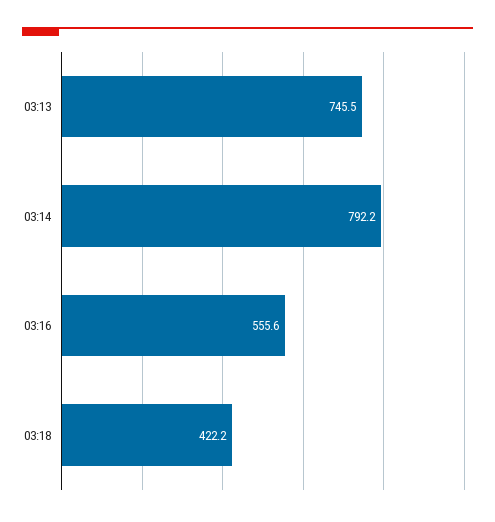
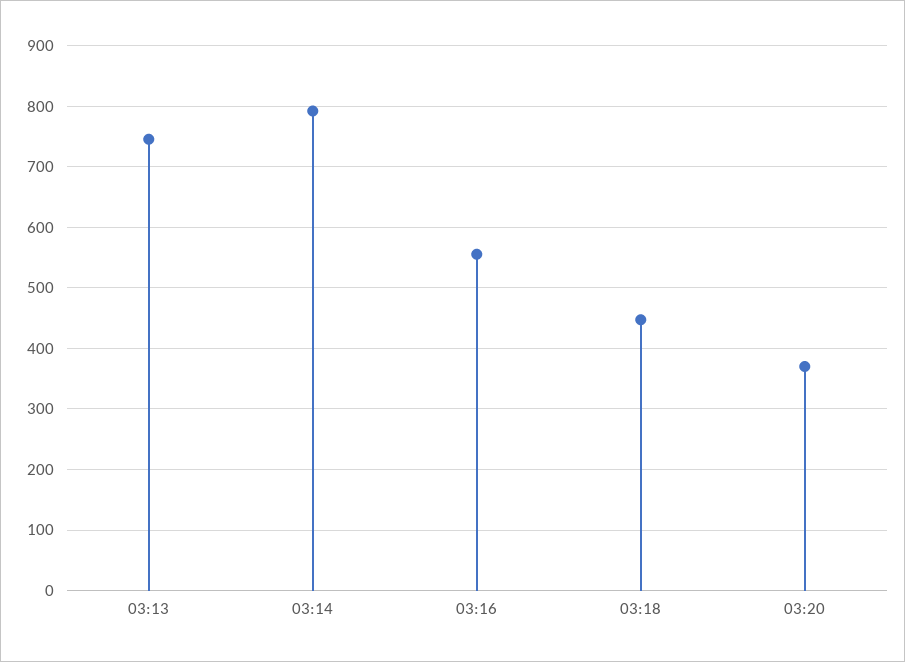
03:18: 422.2 -> 450
03:20: none -> 370

